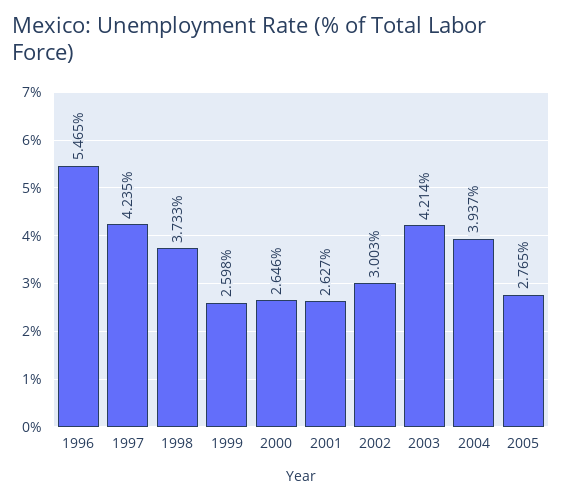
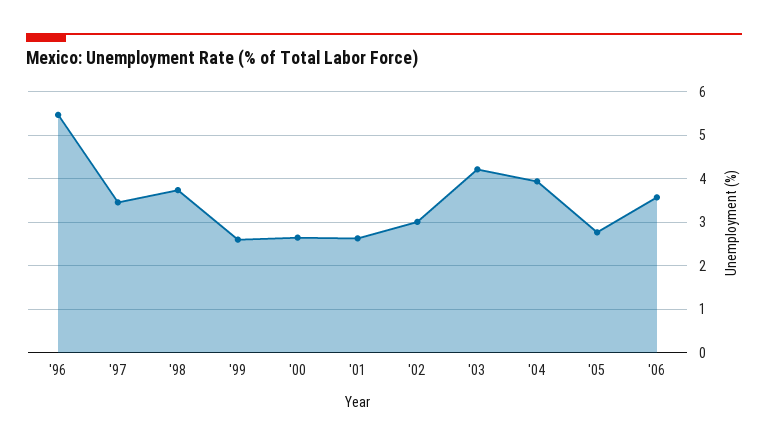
1997: 4.235 -> 3.4
'06: none -> 3.6

